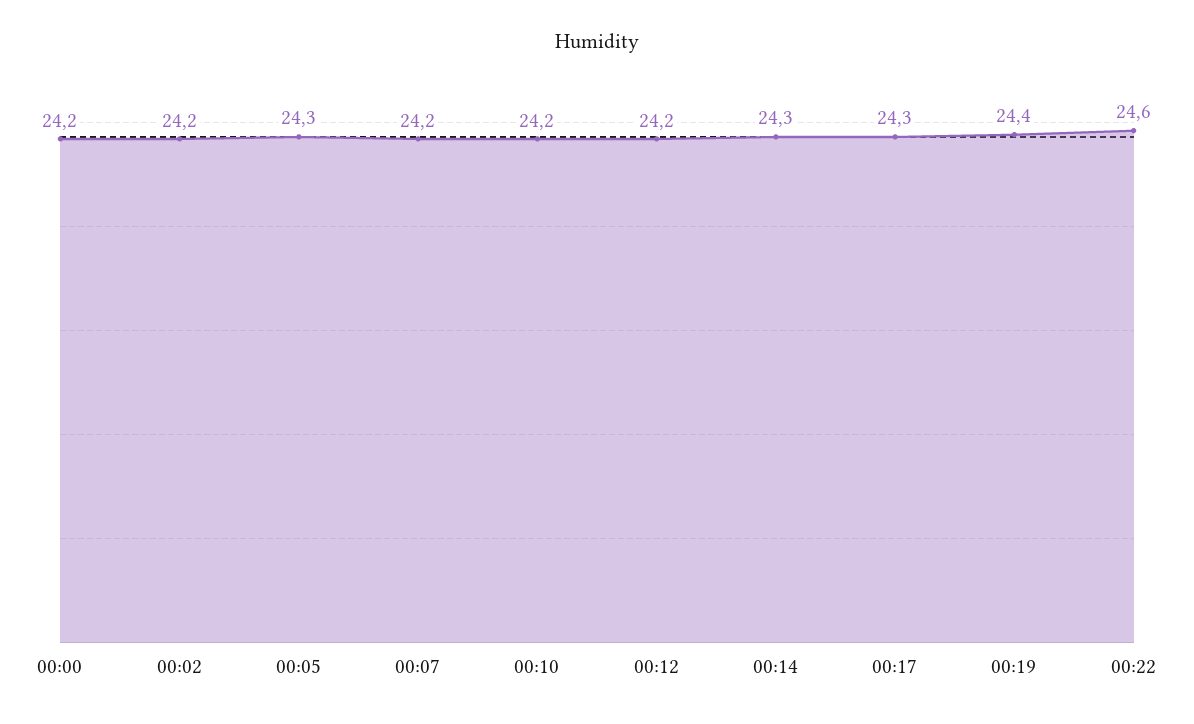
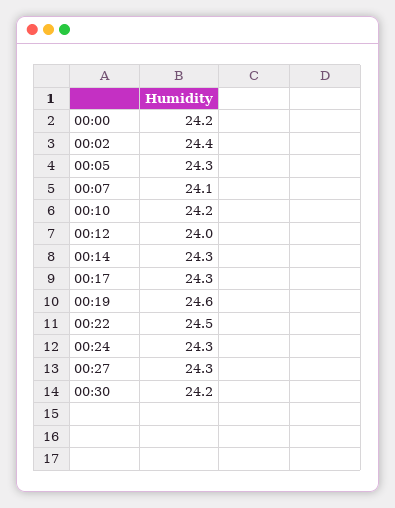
00:02: 24.2 -> 24.4
00:07: 24.2 -> 24.1
00:12: 24.2 -> 24
00:19: 24.4 -> 24.6
00:22: 24.6 -> 24.5
00:24: none -> 24.3
00:27: none -> 24.3
00:30: none -> 24.2

